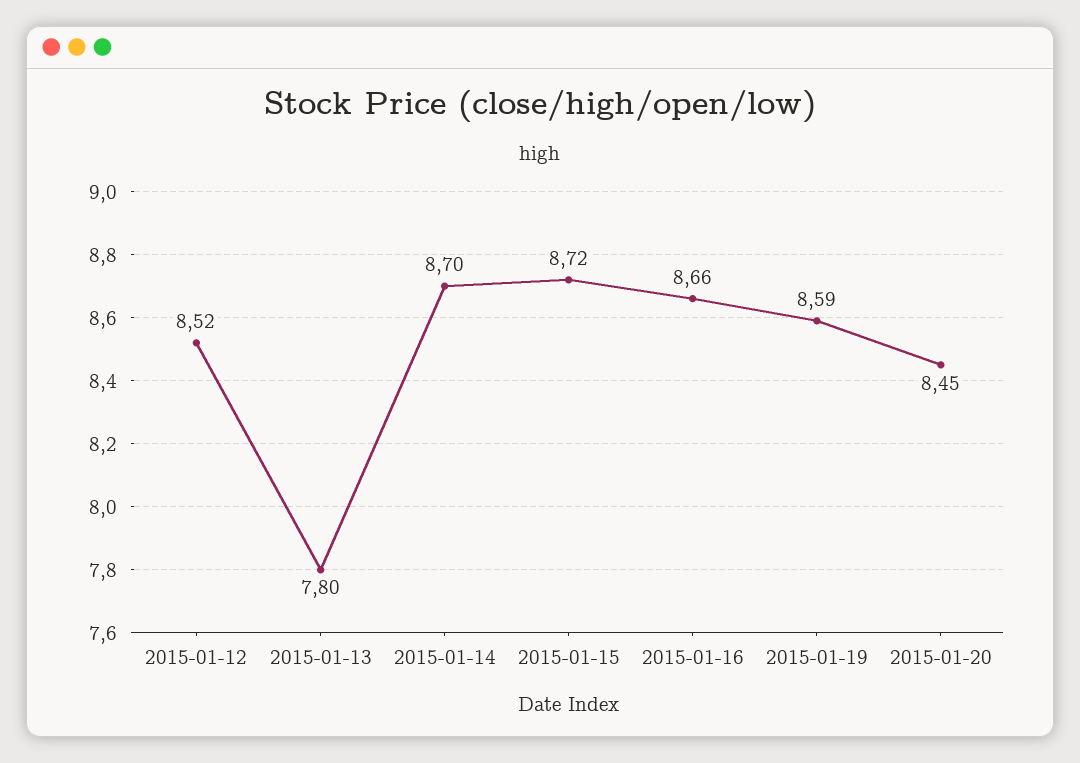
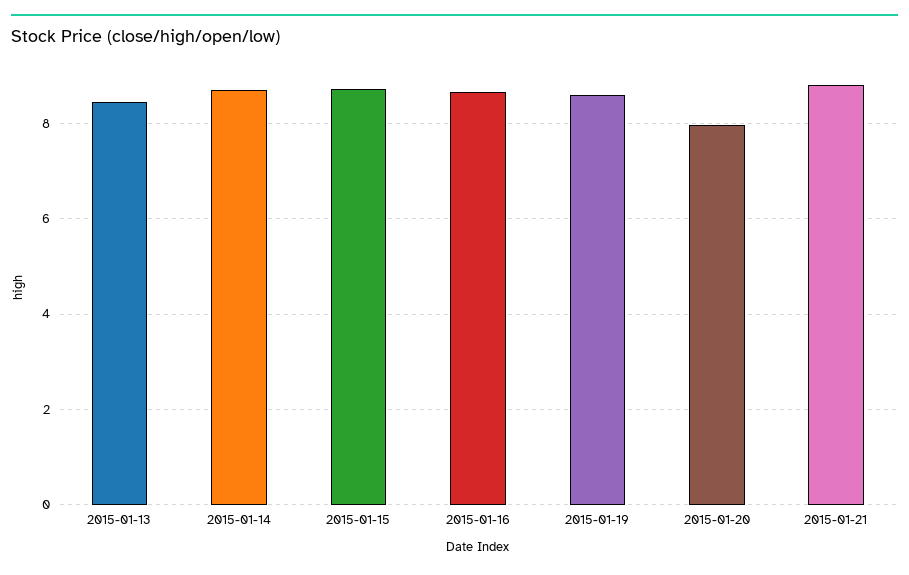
2015-01-12: 8.52 -> none
2015-01-13: 7.8 -> 8.4
2015-01-20: 8.45 -> 8
2015-01-21: none -> 8.8

